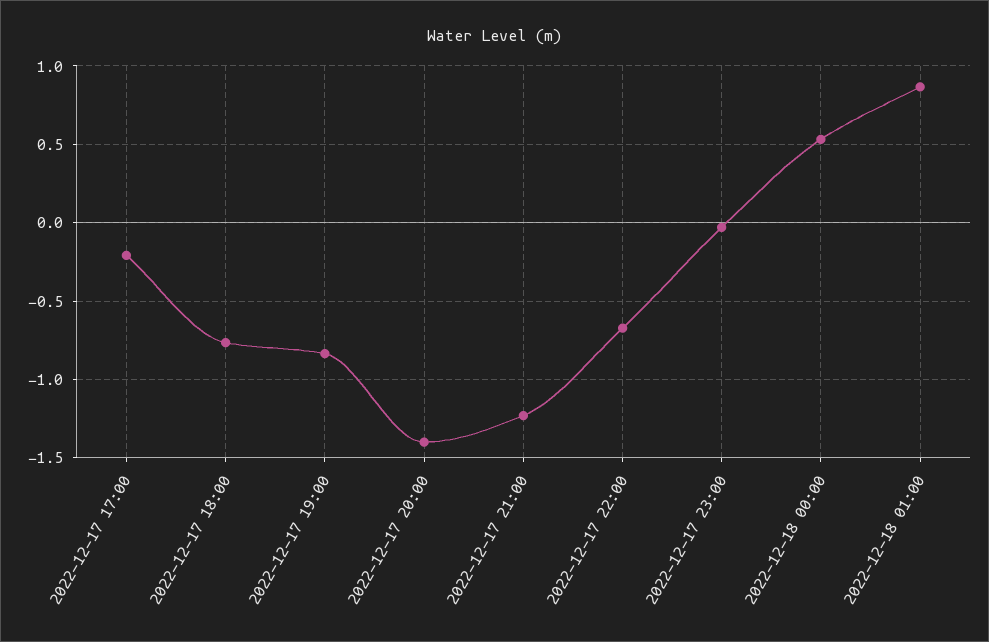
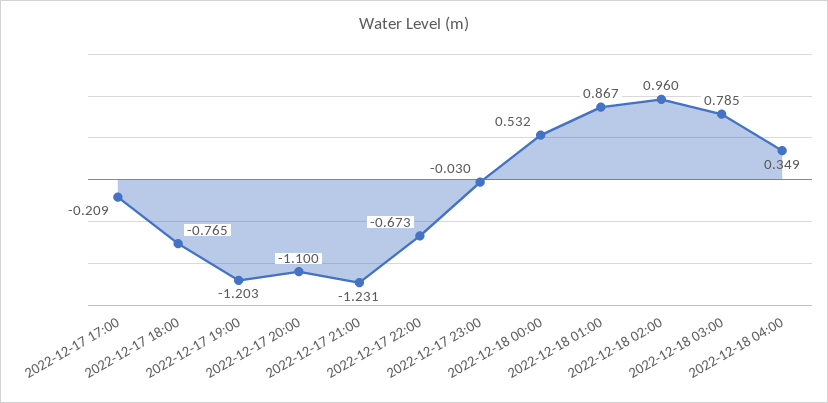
2022-12-17 19:00: -0.85 -> -1.203
2022-12-17 20:00: -1.4 -> -1.1
2022-12-18 02:00: none -> 0.96
2022-12-18 03:00: none -> 0.785
2022-12-18 04:00: none -> 0.349

